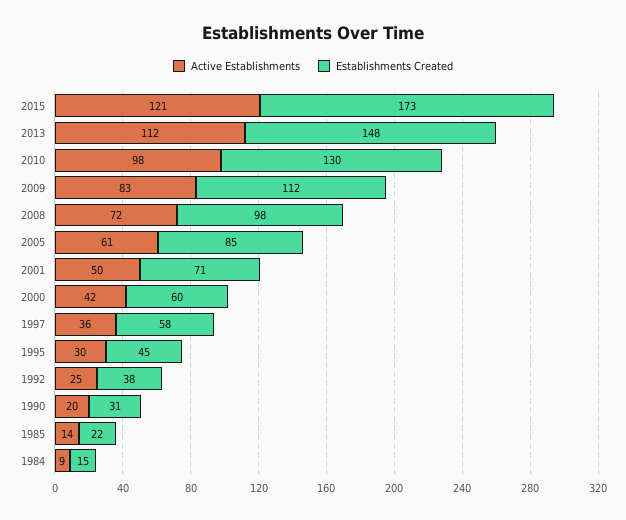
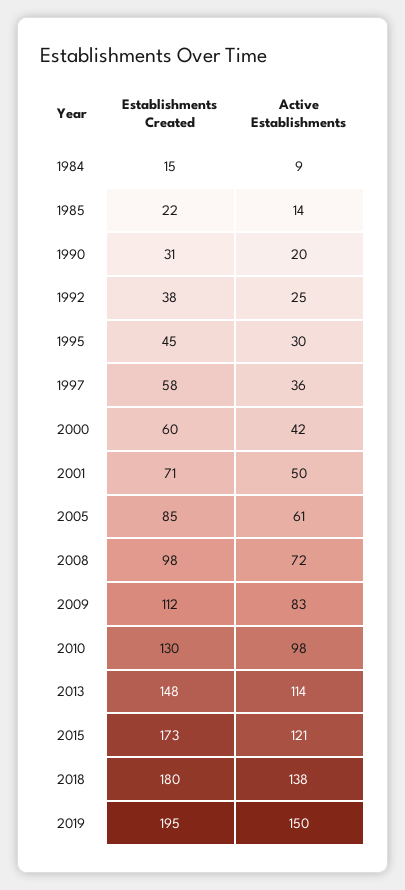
Active Establishments, 2013: 112 -> 114
Establishments Created, 2018: none -> 180
Active Establishments, 2018: none -> 138
Establishments Created, 2019: none -> 195
Active Establishments, 2019: none -> 150

